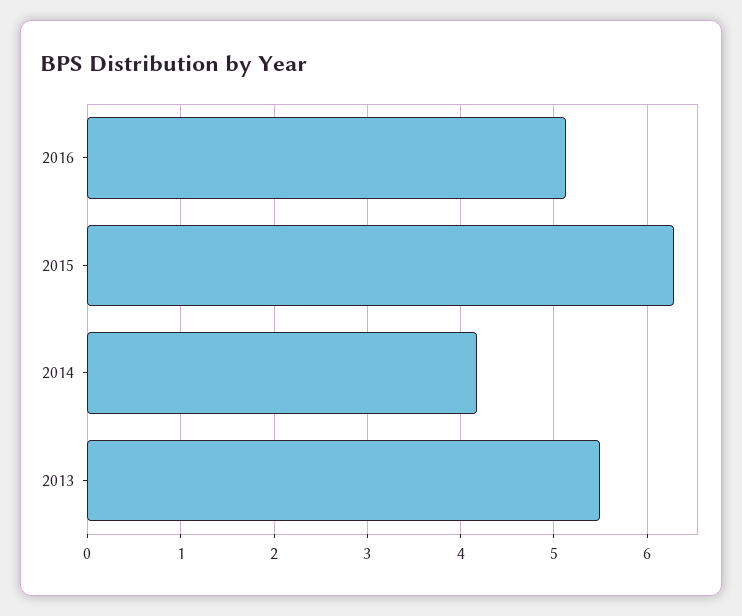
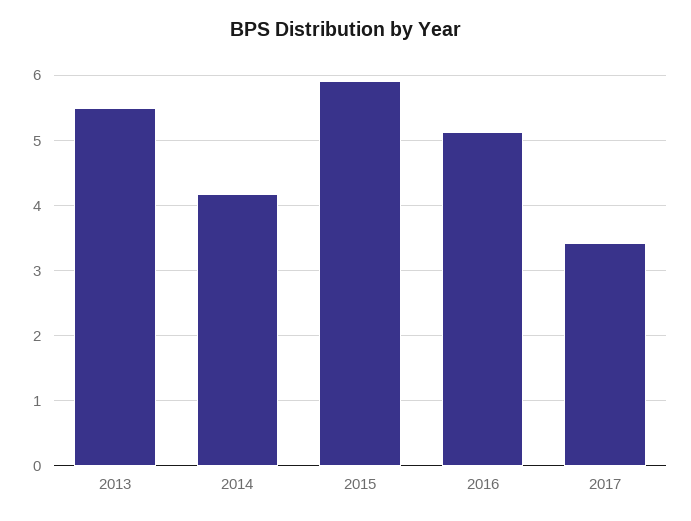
2015: 6.3 -> 5.9
2017: none -> 3.4

